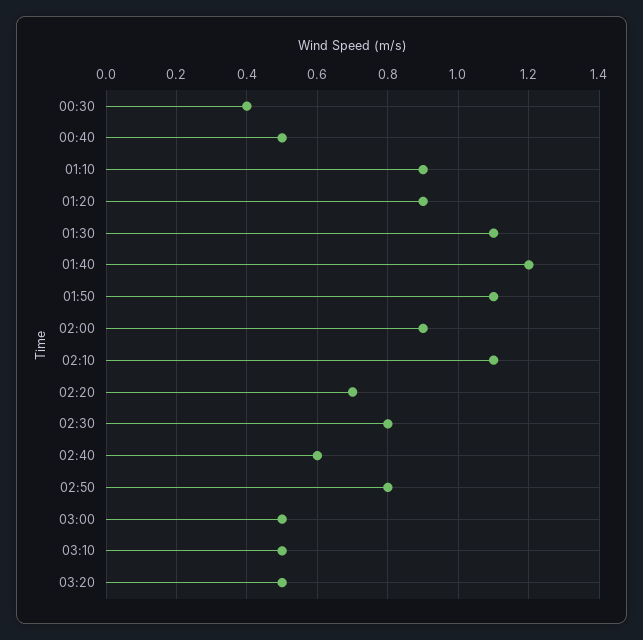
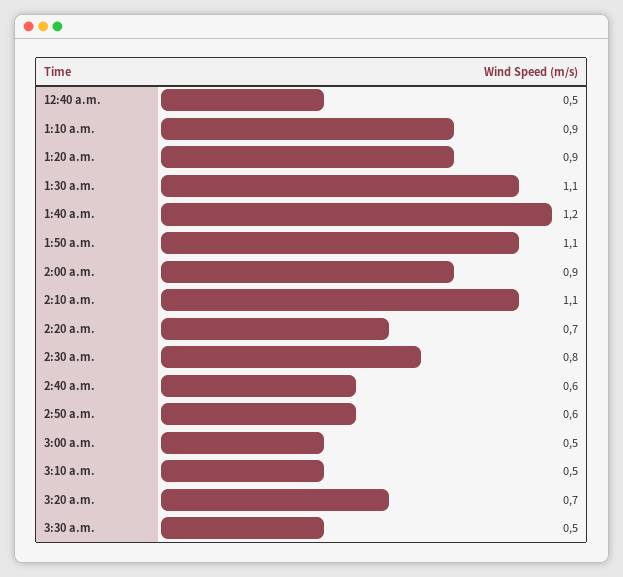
00:30: 0.4 -> none
02:50: 0.8 -> 0.6
03:20: 0.5 -> 0.7
3:30 a.m.: none -> 0.5

